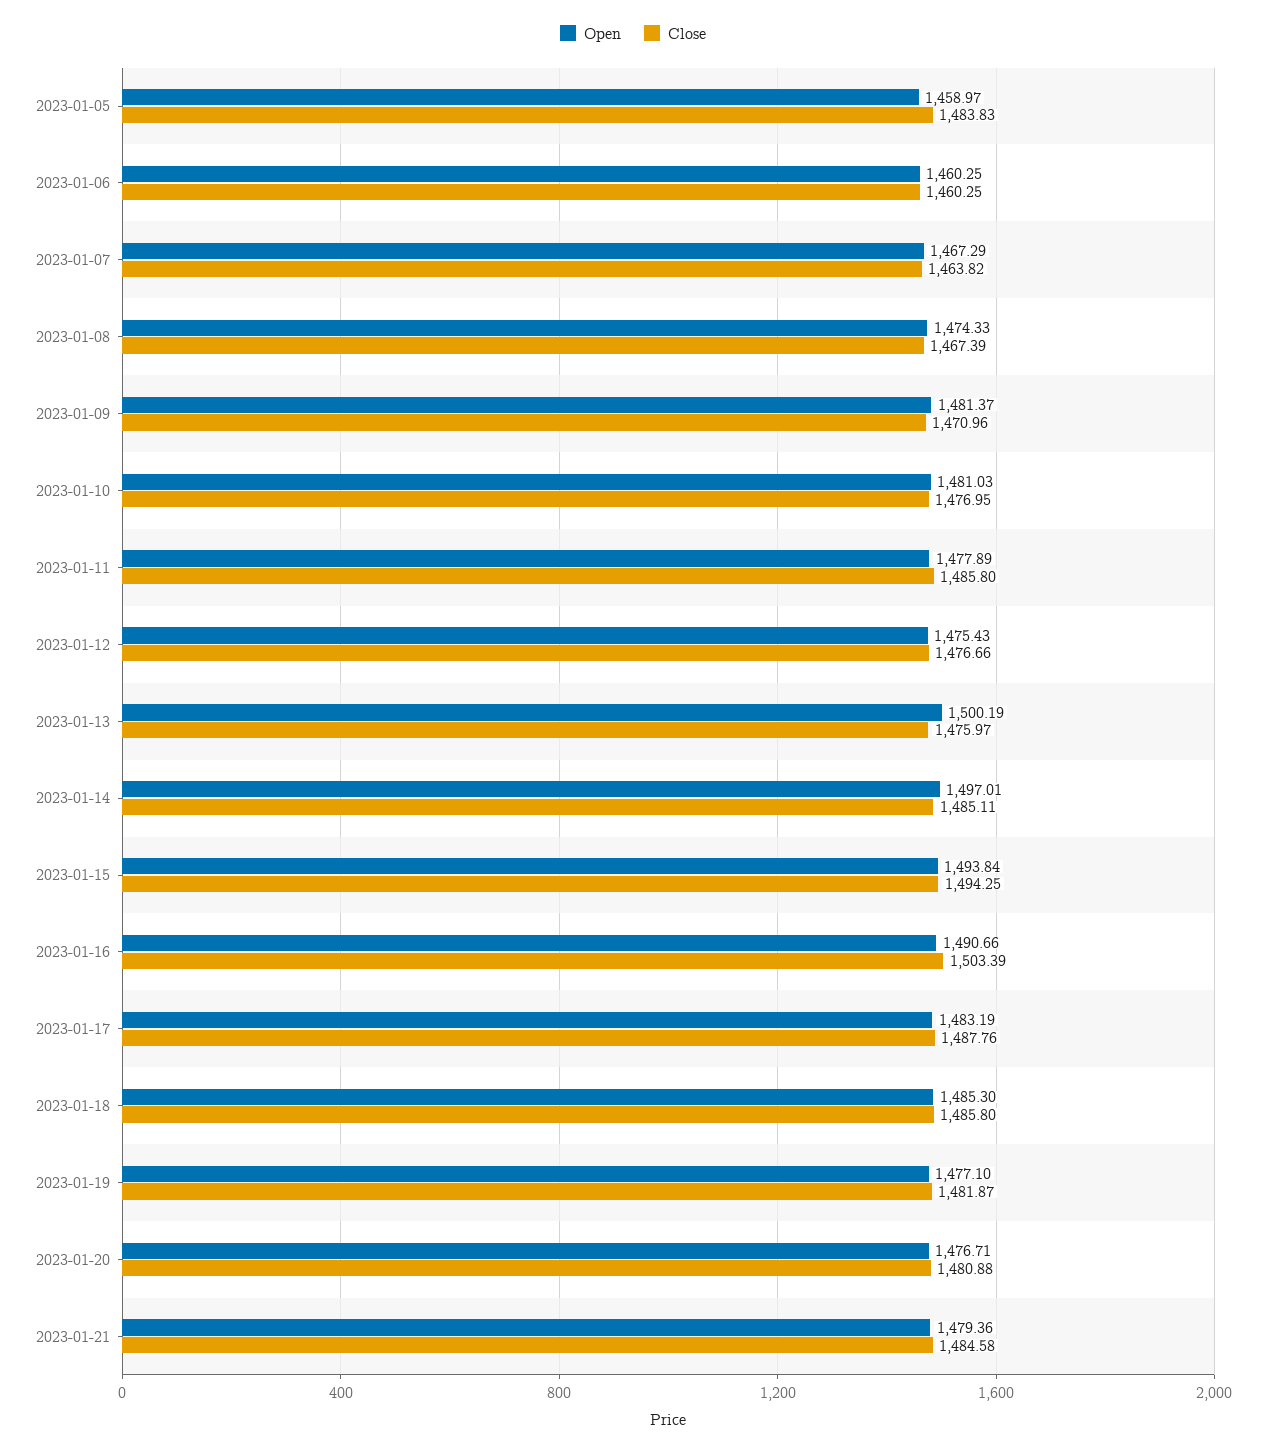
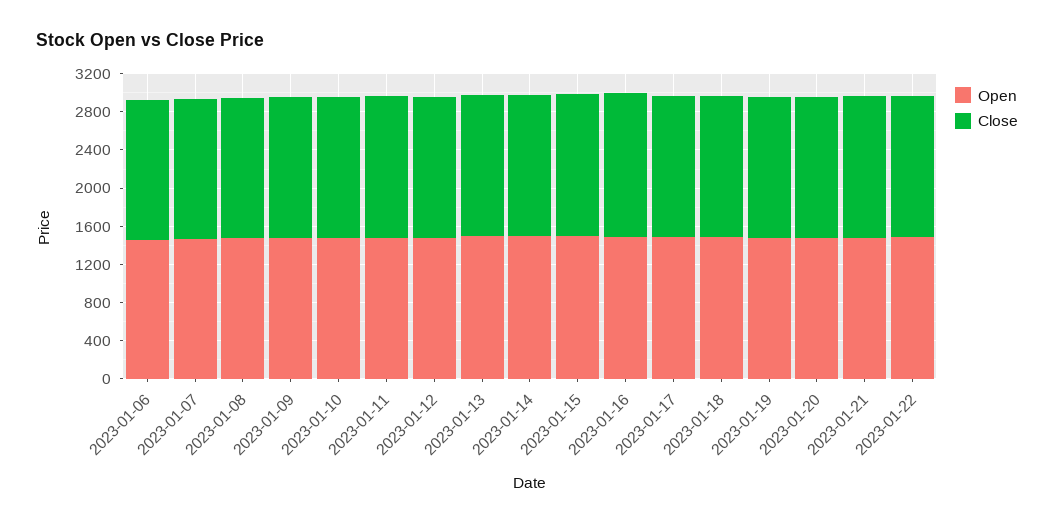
Open, 2023-01-05: 1458.97 -> none
Close, 2023-01-05: 1483.83 -> none
Open, 2023-01-22: none -> 1500
Close, 2023-01-22: none -> 1500

